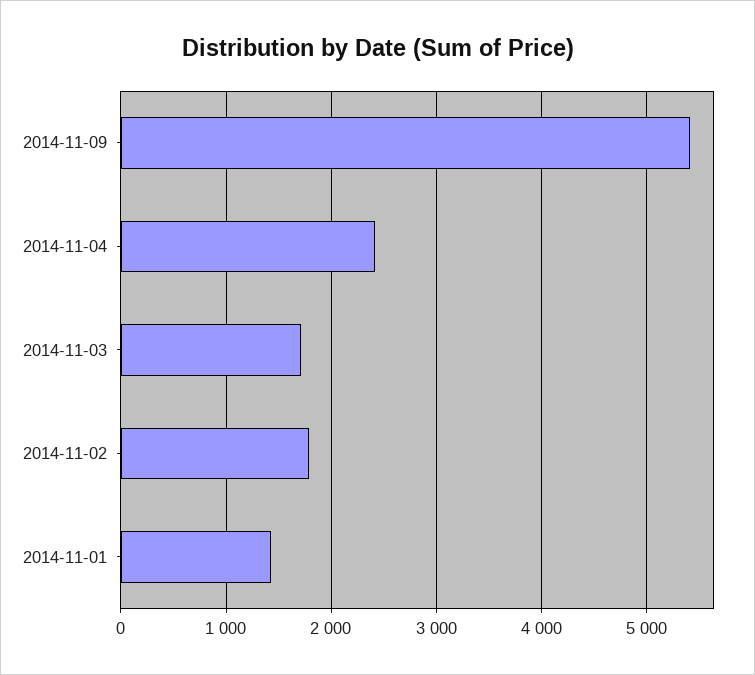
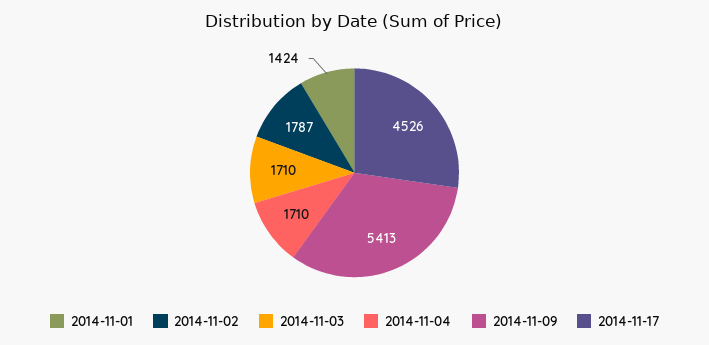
2014-11-04: 2400 -> 1710
2014-11-17: none -> 4526

